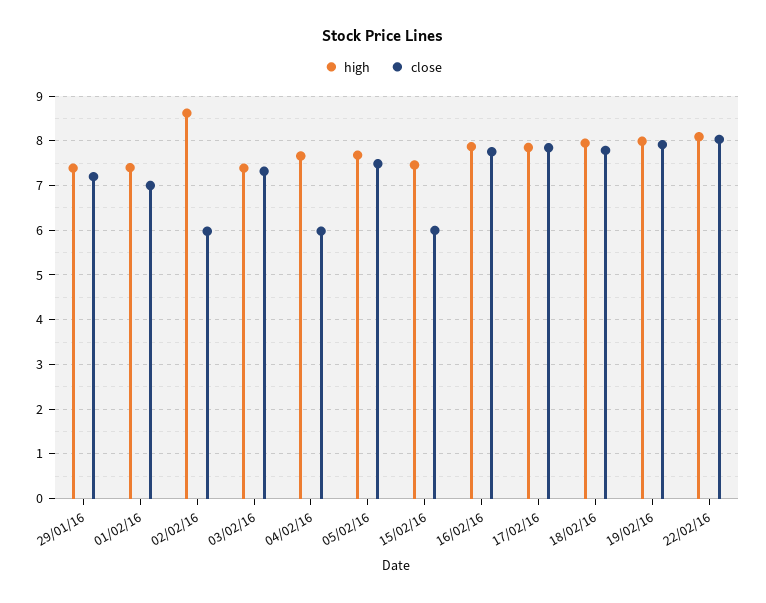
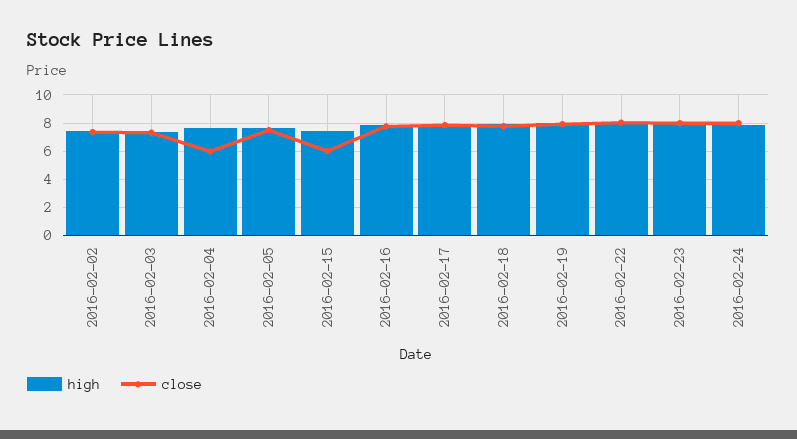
high, 29/01/16: 7.4 -> none
close, 29/01/16: 7.2 -> none
high, 01/02/16: 7.4 -> none
close, 01/02/16: 7 -> none
high, 02/02/16: 8.6 -> 7.5
close, 02/02/16: 6 -> 7.5
high, 2016-02-23: none -> 8
close, 2016-02-23: none -> 8
high, 2016-02-24: none -> 8
close, 2016-02-24: none -> 8

